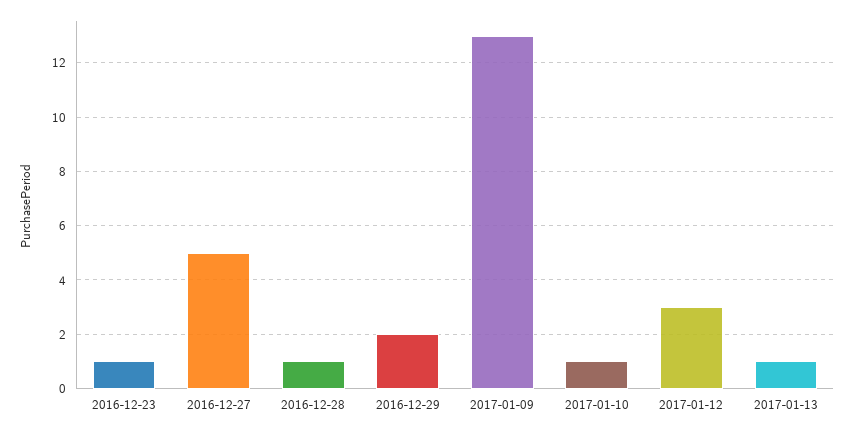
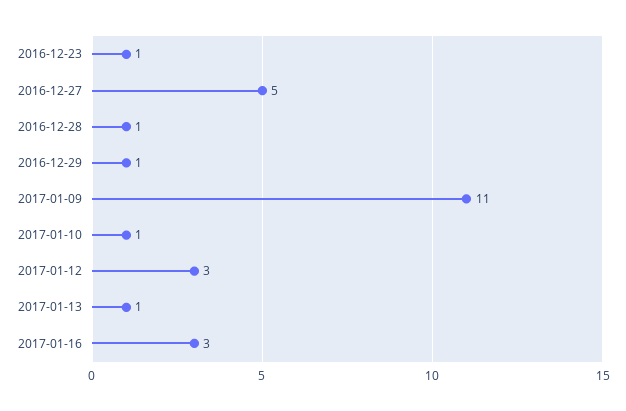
2016-12-29: 2 -> 1
2017-01-09: 13 -> 11
2017-01-16: none -> 3

